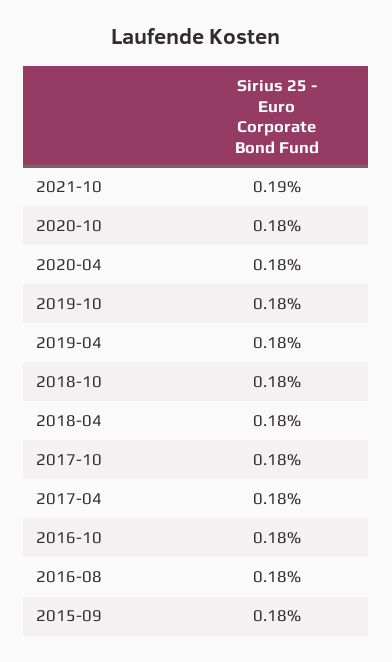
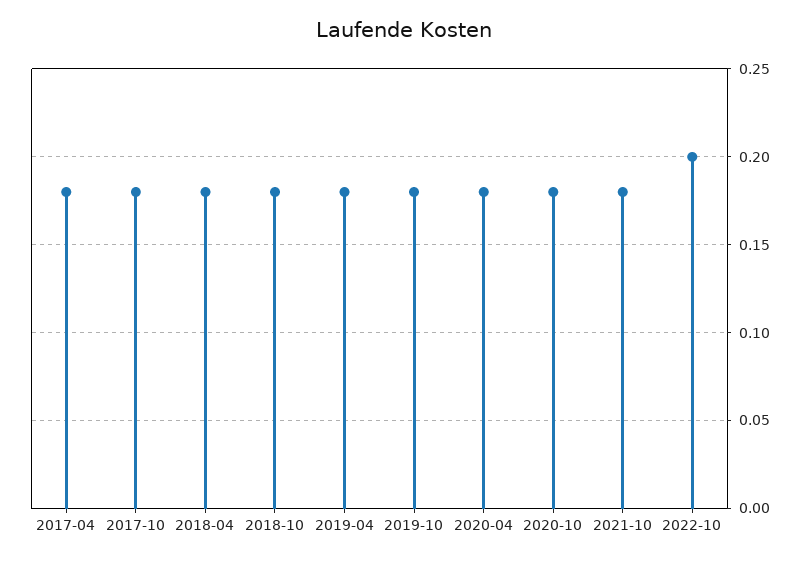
2021-10: 0.19 -> 0.18
2016-10: 0.18 -> none
2016-08: 0.18 -> none
2015-09: 0.18 -> none
2022-10: none -> 0.2

